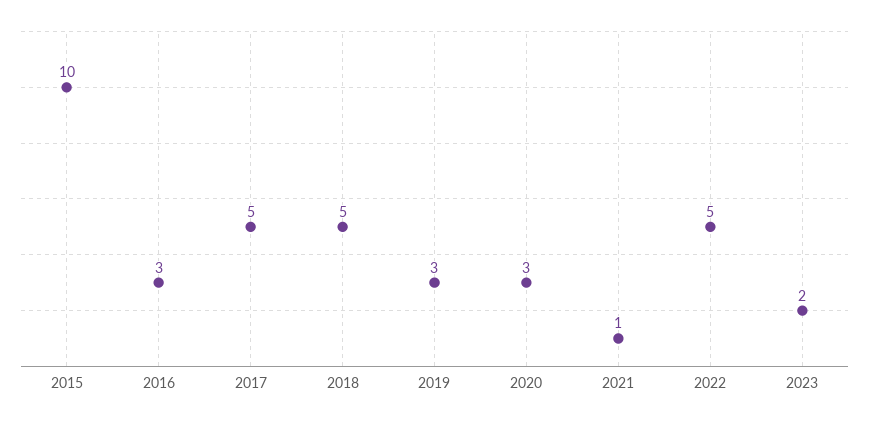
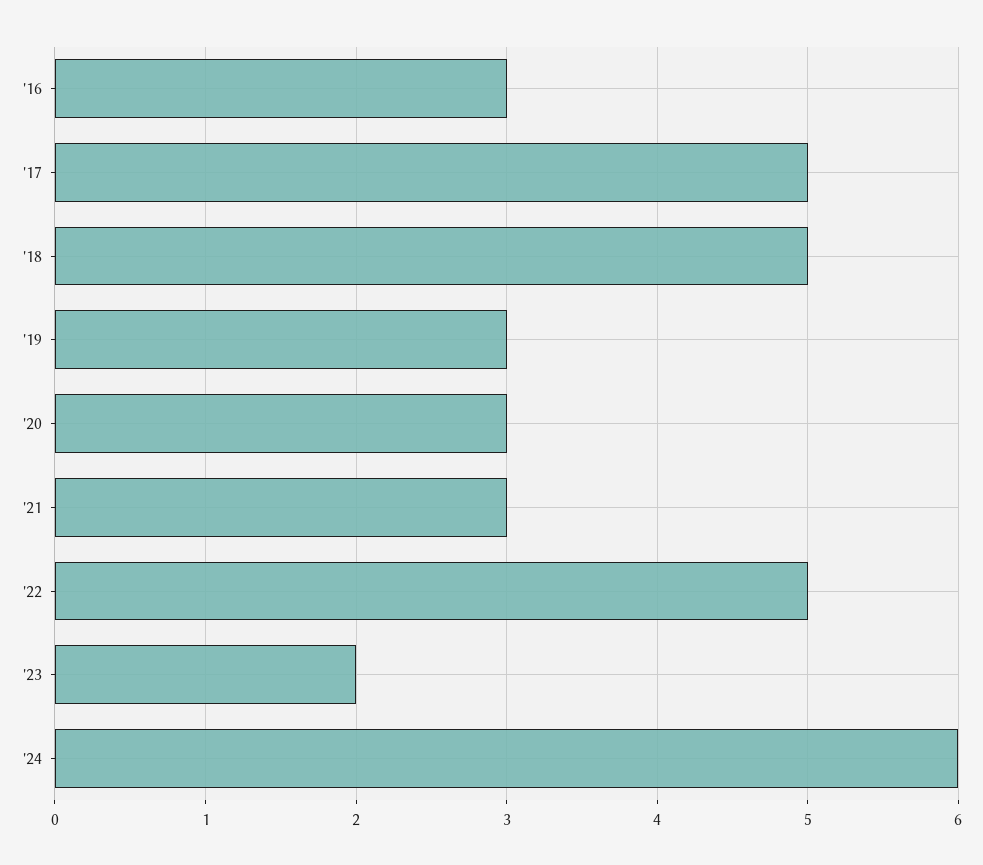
2015: 10 -> none
2021: 1 -> 3
'24: none -> 6

